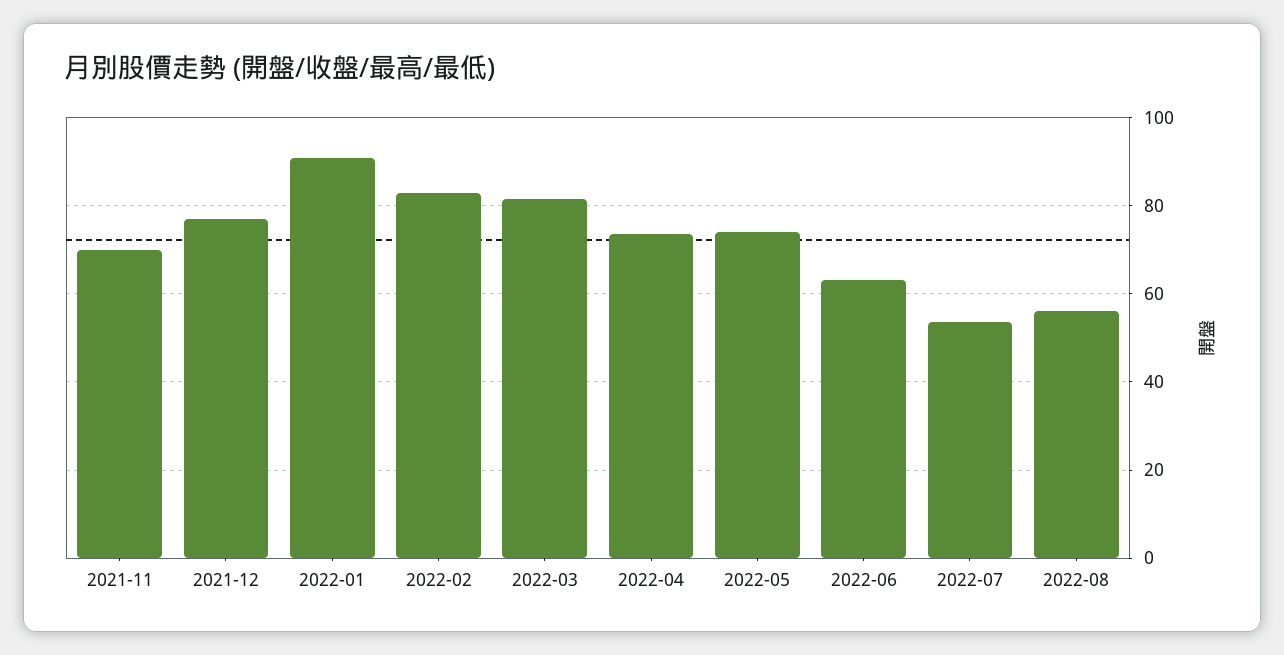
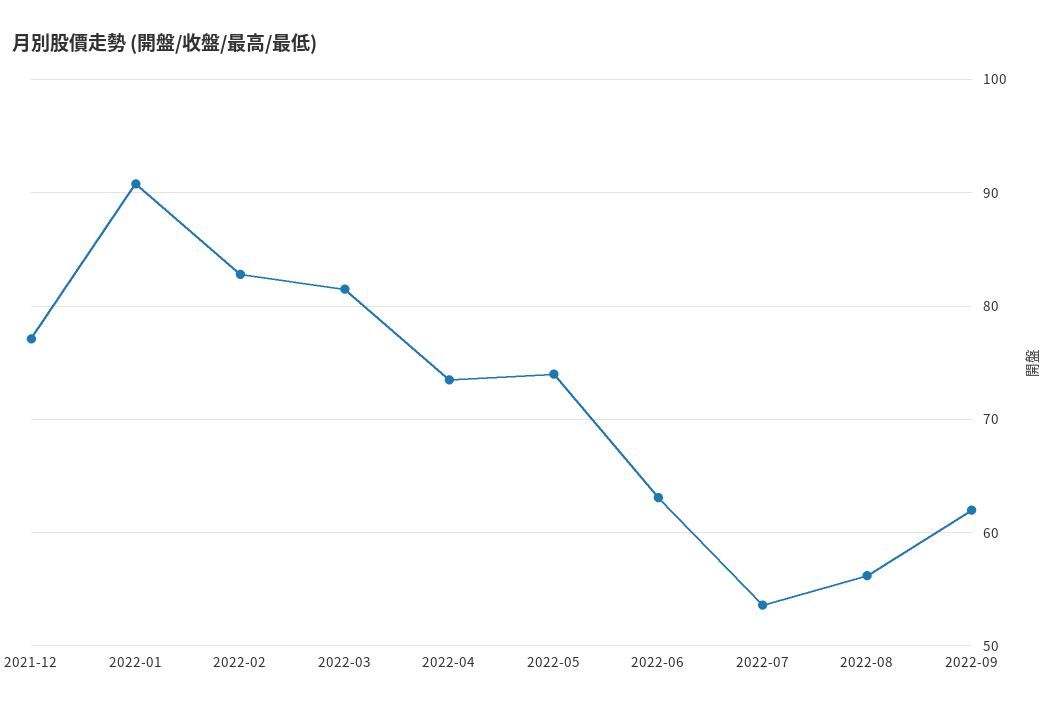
2021-11: 70 -> none
2022-09: none -> 62

